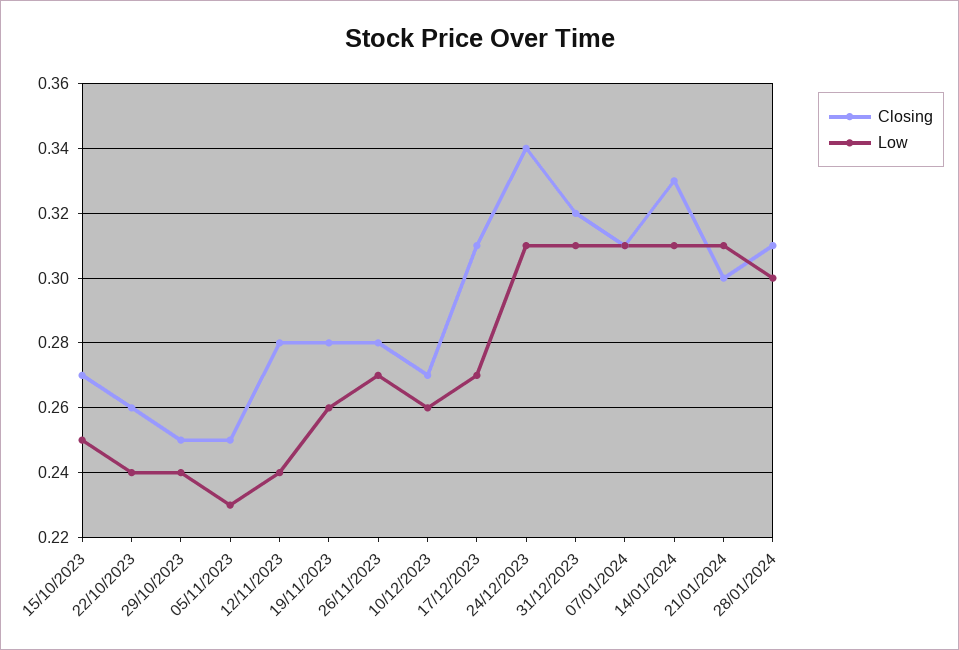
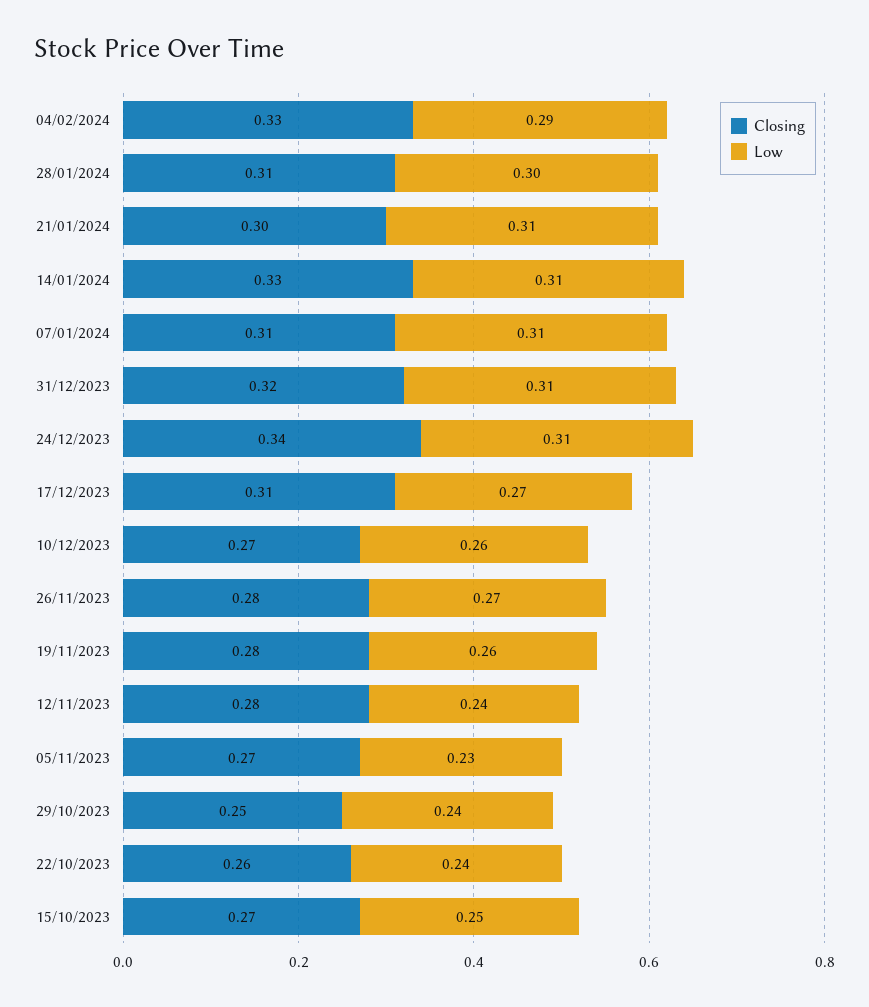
Closing, 05/11/2023: 0.25 -> 0.27
Closing, 04/02/2024: none -> 0.33
Low, 04/02/2024: none -> 0.29

